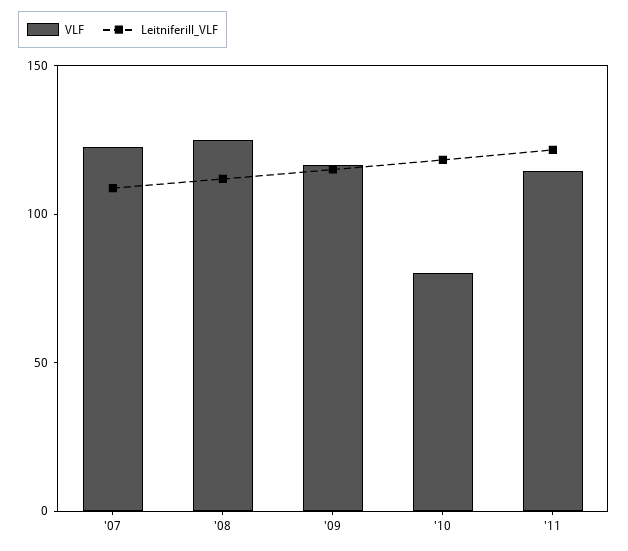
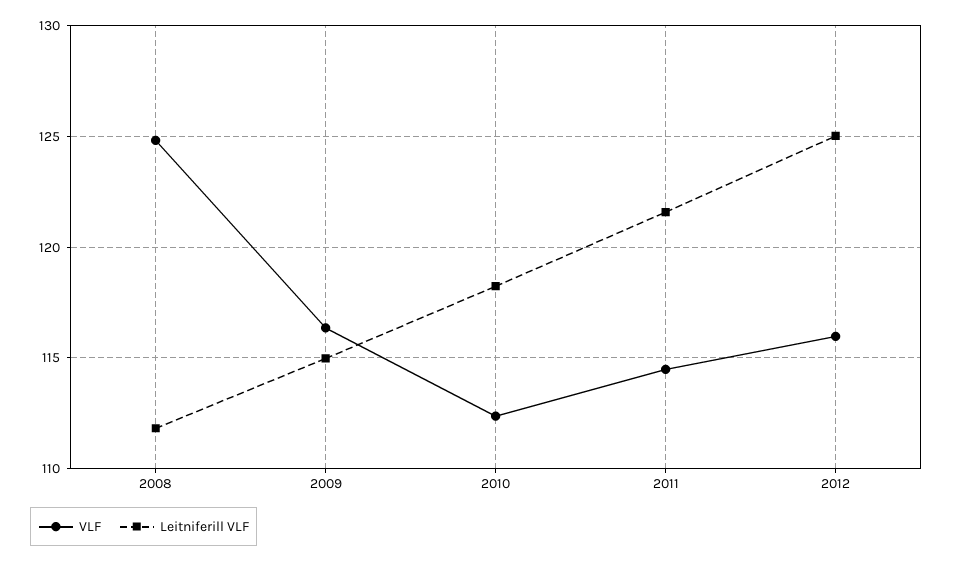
VLF, '07: 120 -> none
Leitniferill_VLF, '07: 110 -> none
VLF, '10: 80 -> 112.5
VLF, 2012: none -> 116
Leitniferill_VLF, 2012: none -> 125

